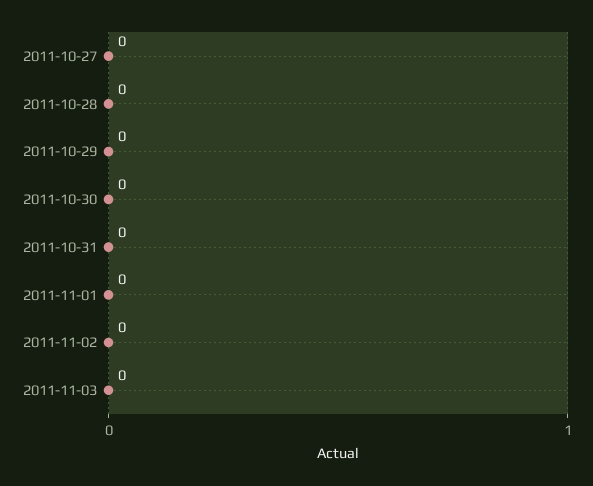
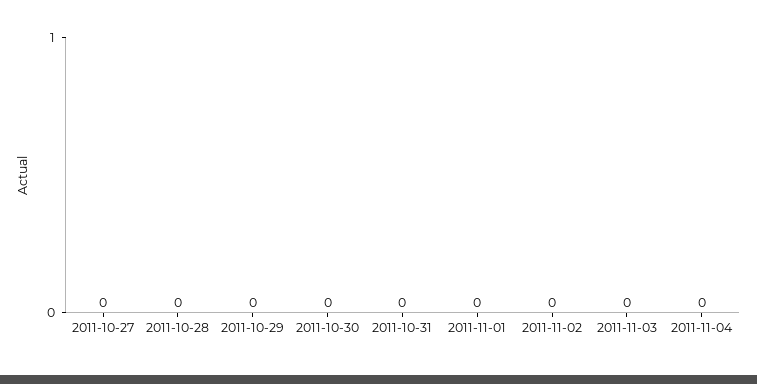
2011-11-04: none -> 0

